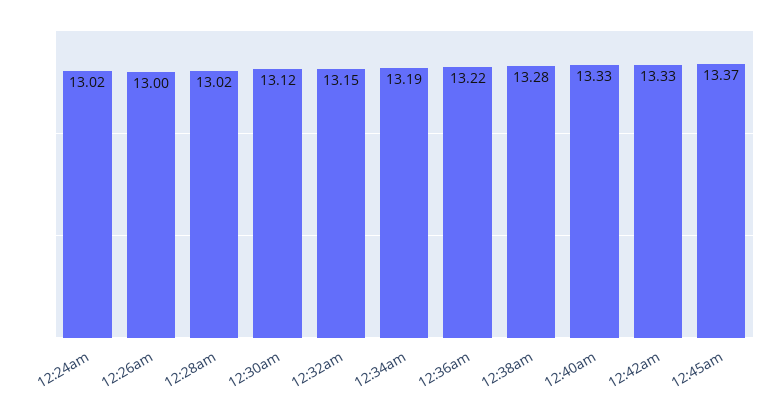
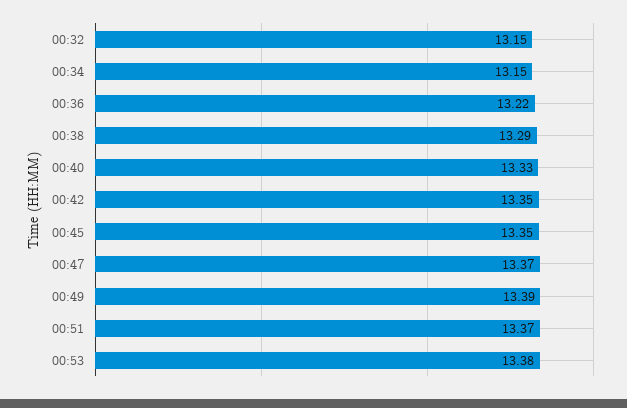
12:24am: 13.02 -> none
12:26am: 13 -> none
12:28am: 13.02 -> none
12:30am: 13.12 -> none
12:34am: 13.19 -> 13.15
12:38am: 13.28 -> 13.29
12:42am: 13.33 -> 13.35
12:45am: 13.37 -> 13.35
00:47: none -> 13.37
00:49: none -> 13.39
00:51: none -> 13.37
00:53: none -> 13.38

